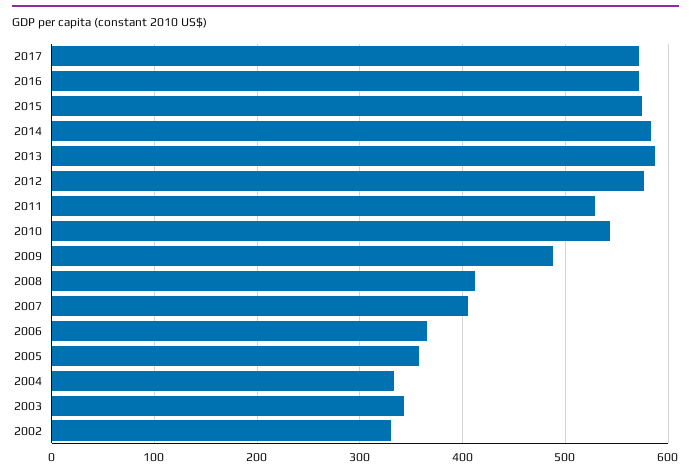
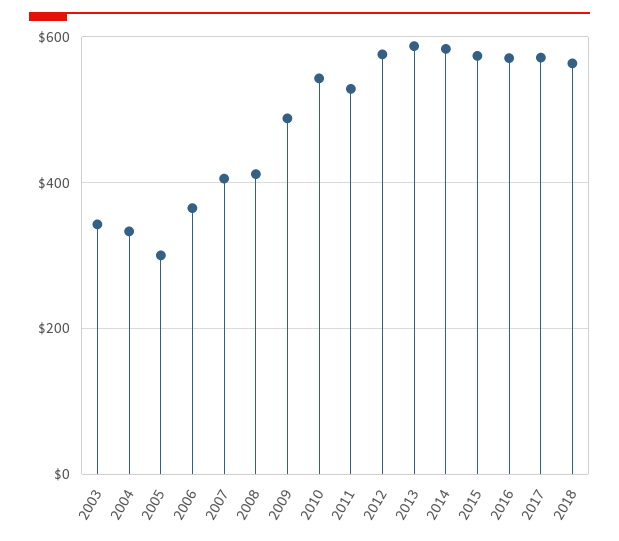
2005: 360 -> 300
2002: 330 -> none
2018: none -> 560

